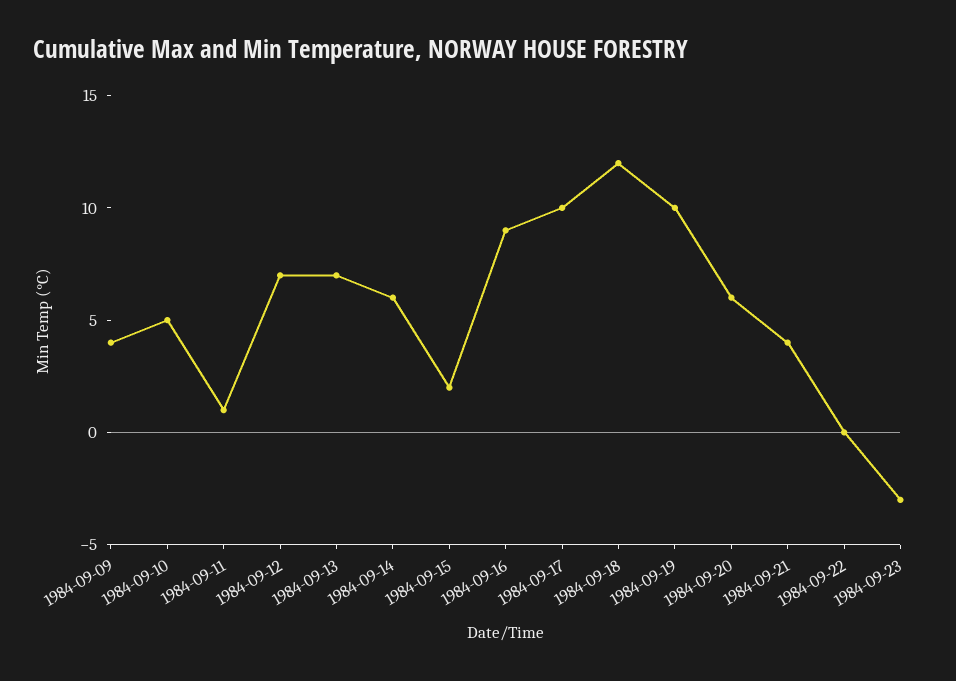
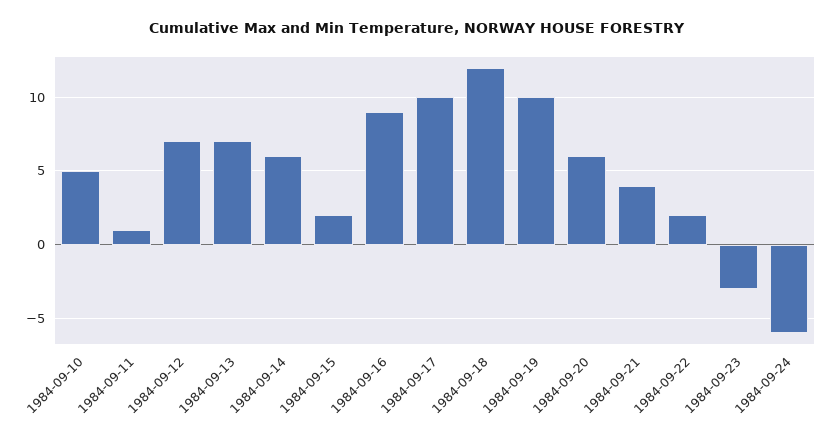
1984-09-09: 4 -> none
1984-09-22: 0 -> 2
1984-09-24: none -> -6

